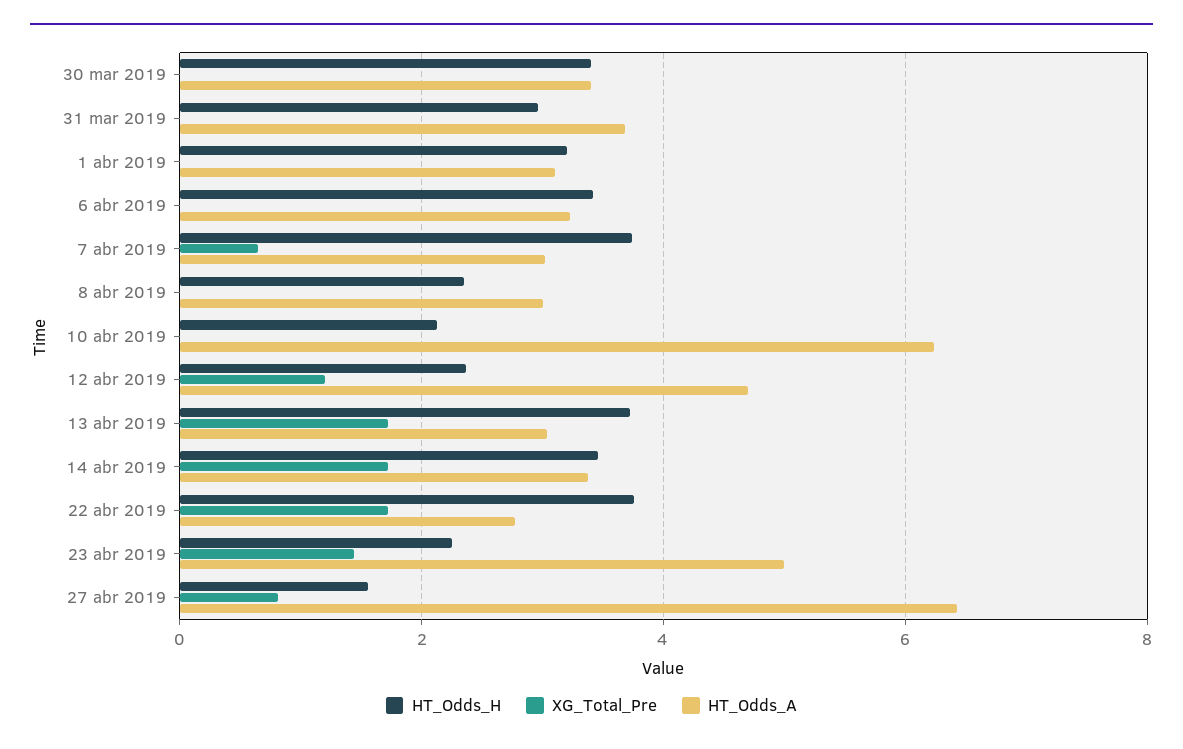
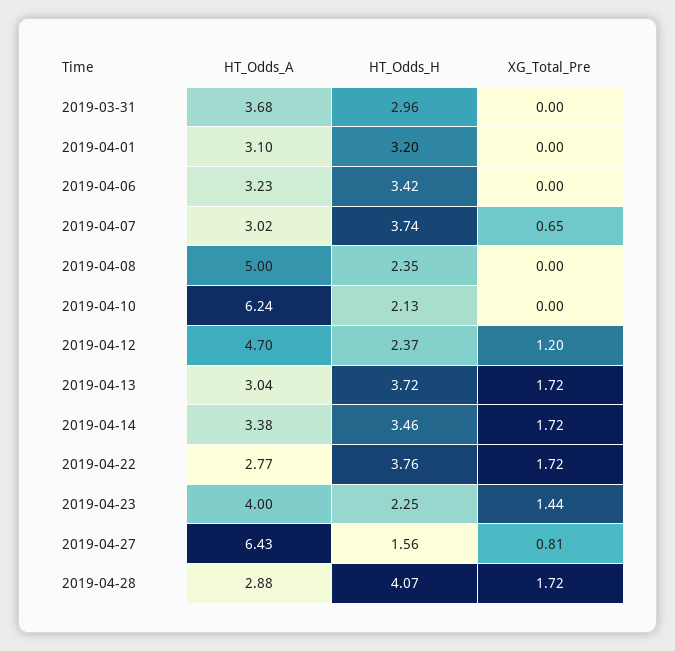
HT_Odds_H, 30 mar 2019: 3.4 -> none
XG_Total_Pre, 30 mar 2019: 0 -> none
HT_Odds_A, 30 mar 2019: 3.4 -> none
HT_Odds_A, 8 abr 2019: 3 -> 5
HT_Odds_A, 23 abr 2019: 5 -> 4
HT_Odds_A, 2019-04-28: none -> 2.88
HT_Odds_H, 2019-04-28: none -> 4.07
XG_Total_Pre, 2019-04-28: none -> 1.72

